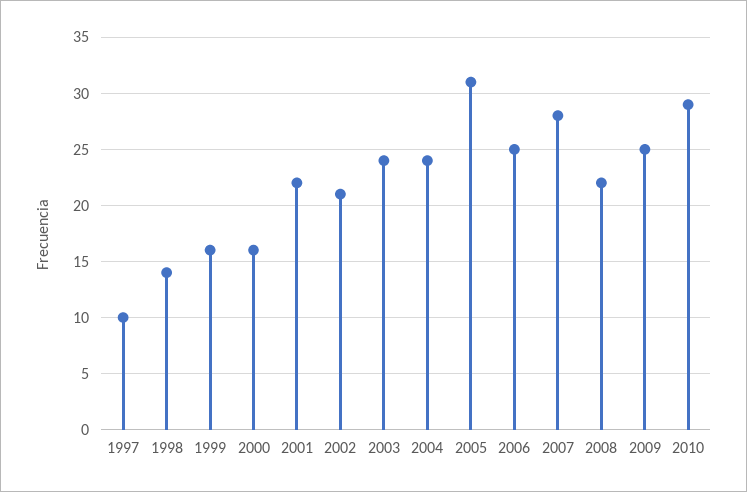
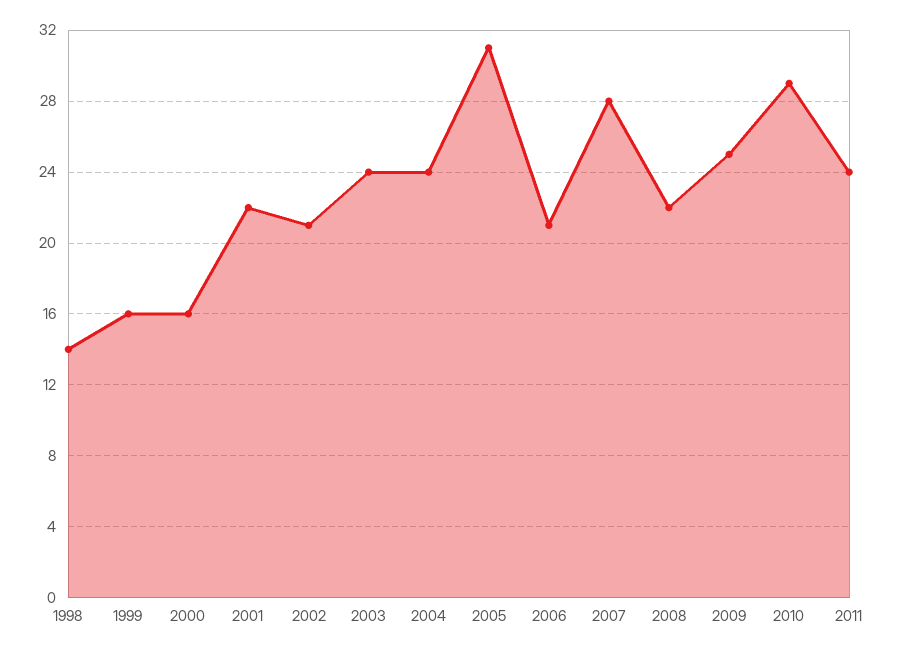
1997: 10 -> none
2006: 25 -> 21
2011: none -> 24

